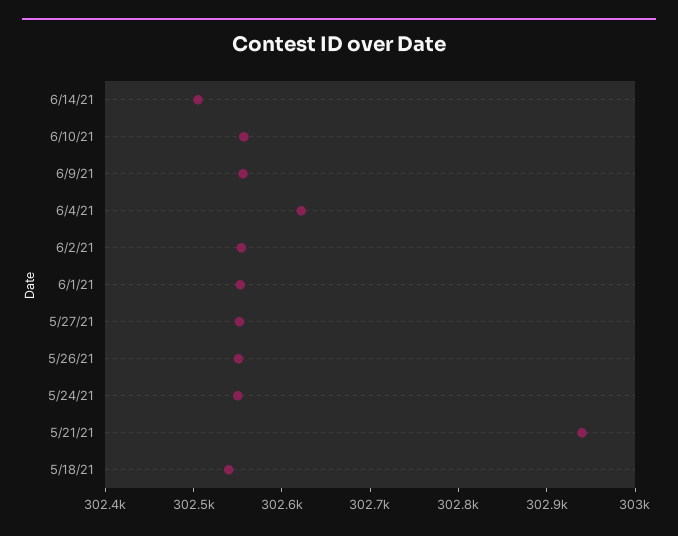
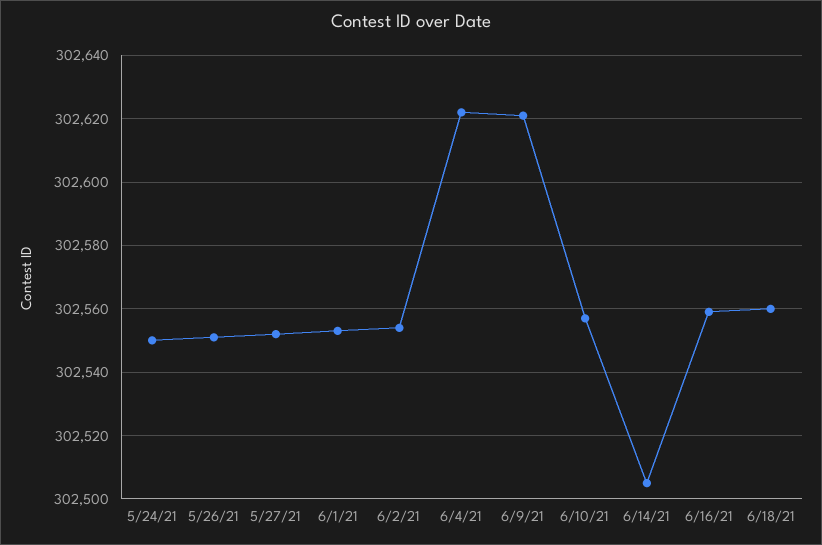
6/9/21: 302560 -> 302620
5/21/21: 302940 -> none
5/18/21: 302540 -> none
6/16/21: none -> 302560
6/18/21: none -> 302560

